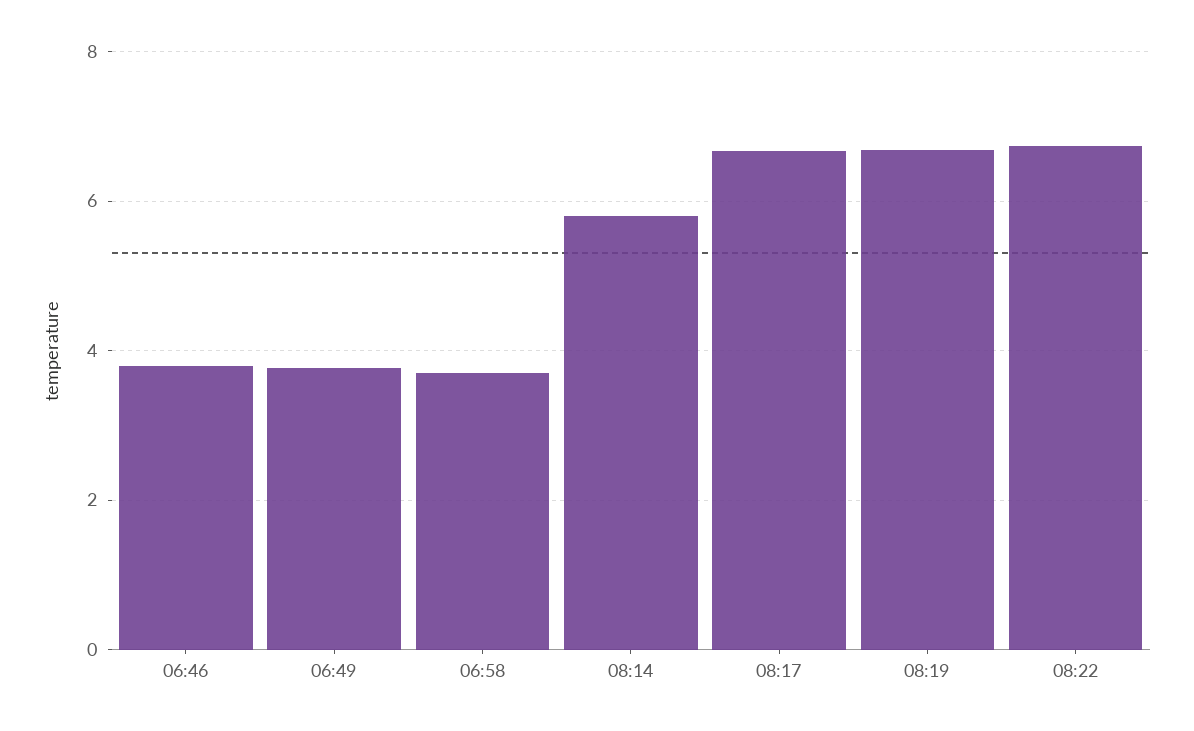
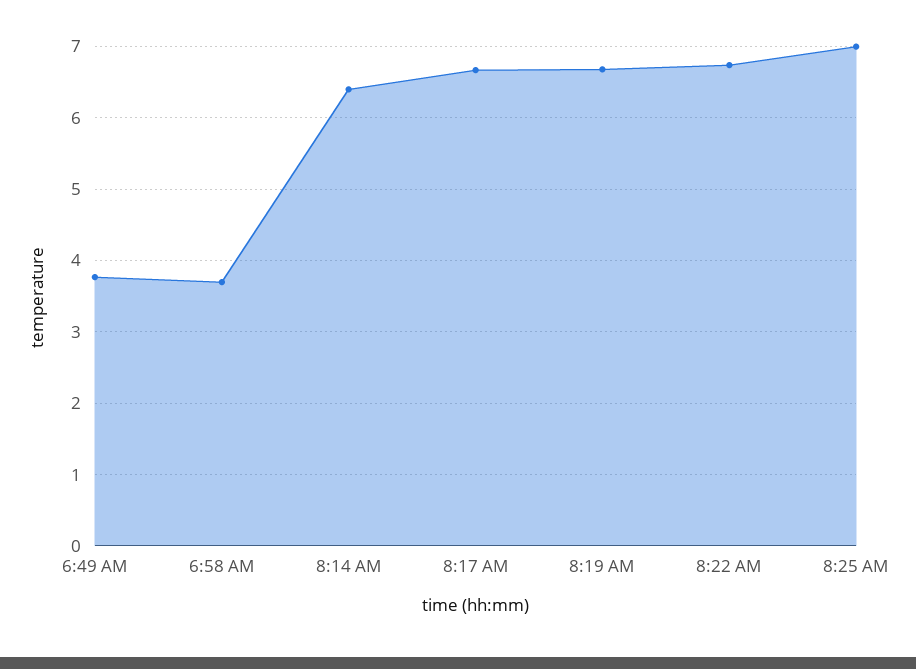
06:46: 3.8 -> none
08:14: 5.8 -> 6.4
8:25 AM: none -> 7

